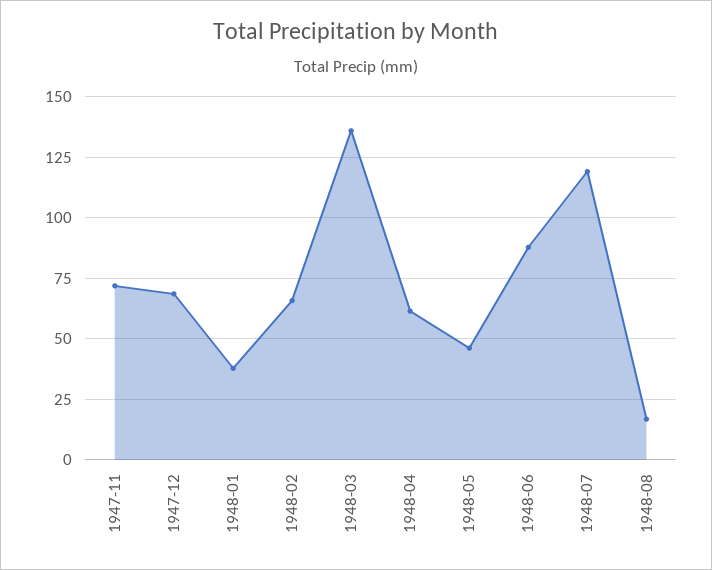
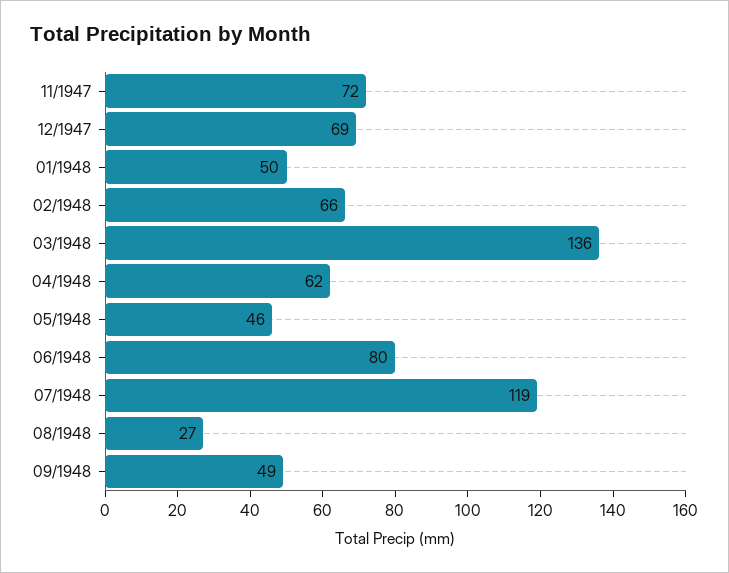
1948-01: 37.5 -> 50
1948-06: 87.5 -> 80
1948-08: 17.5 -> 27
09/1948: none -> 49

